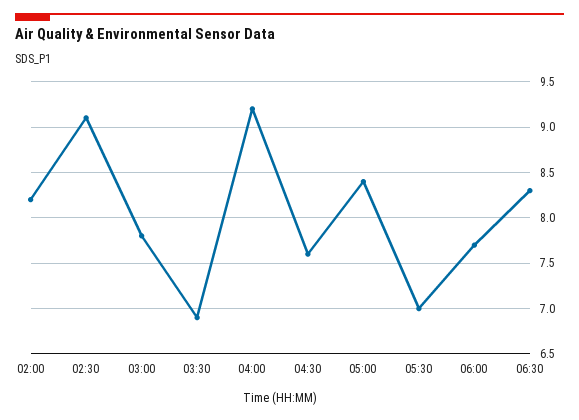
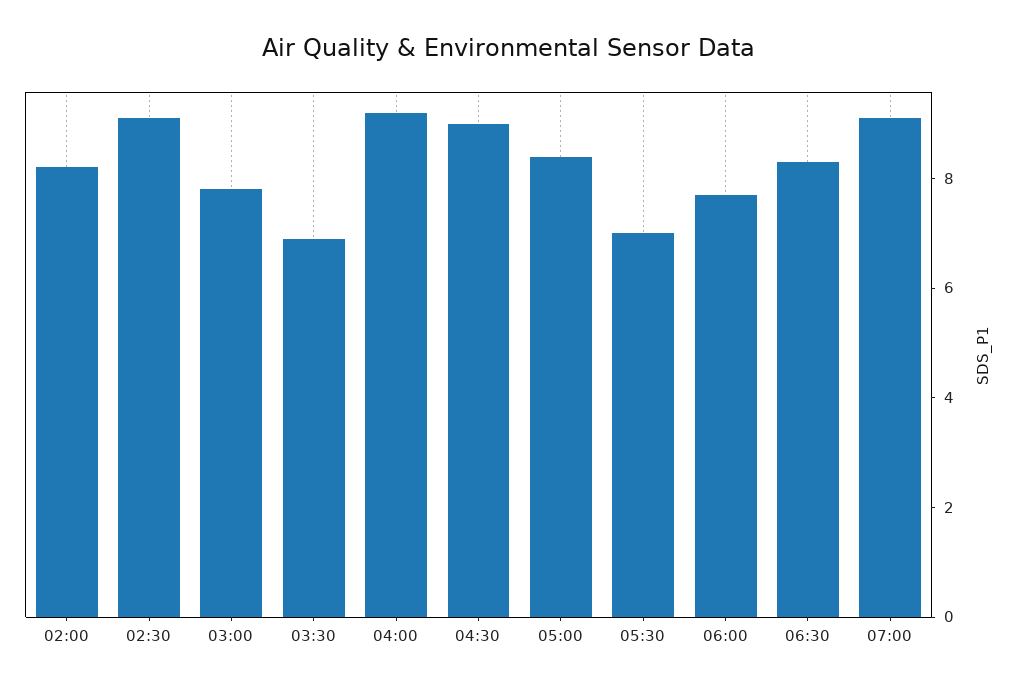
04:30: 7.6 -> 9
07:00: none -> 9

